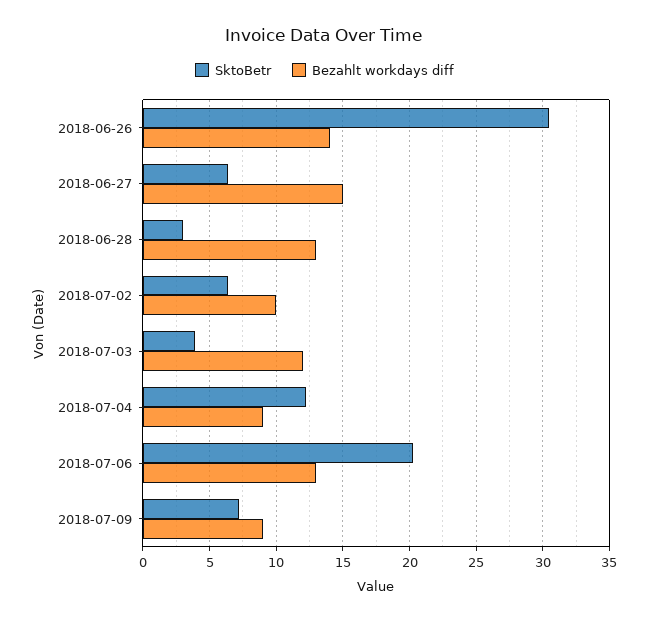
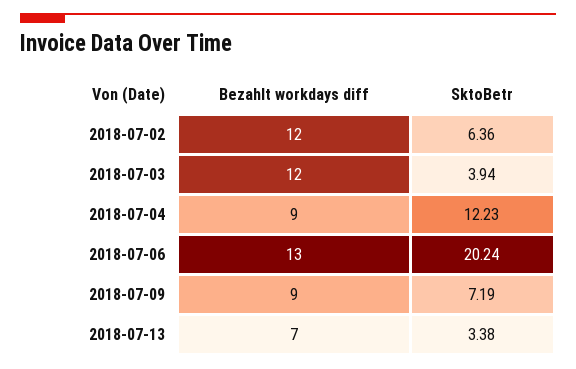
SktoBetr, 2018-06-26: 30.5 -> none
Bezahlt workdays diff, 2018-06-26: 14 -> none
SktoBetr, 2018-06-27: 6.5 -> none
Bezahlt workdays diff, 2018-06-27: 15 -> none
SktoBetr, 2018-06-28: 3 -> none
Bezahlt workdays diff, 2018-06-28: 13 -> none
Bezahlt workdays diff, 2018-07-02: 10 -> 12
Bezahlt workdays diff, 2018-07-13: none -> 7
SktoBetr, 2018-07-13: none -> 3.38

